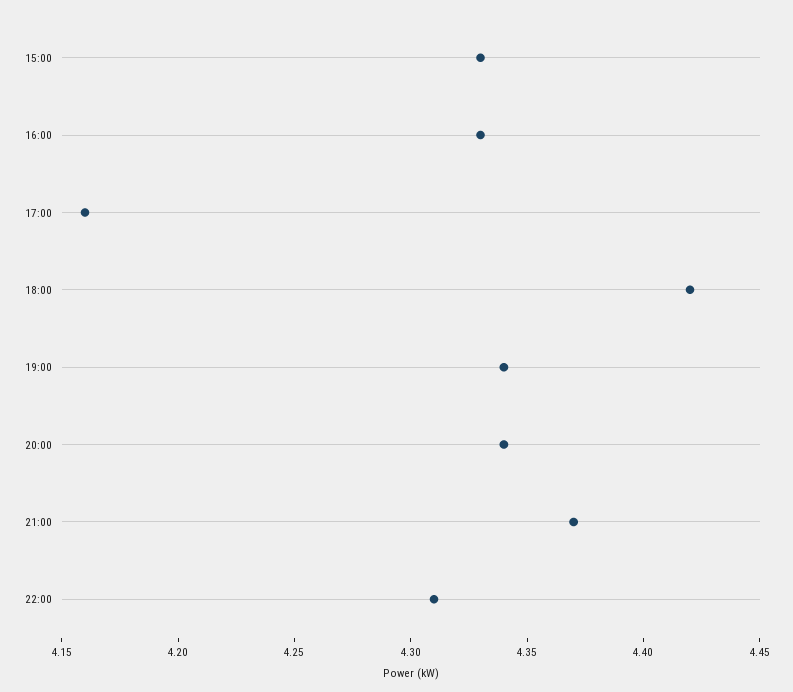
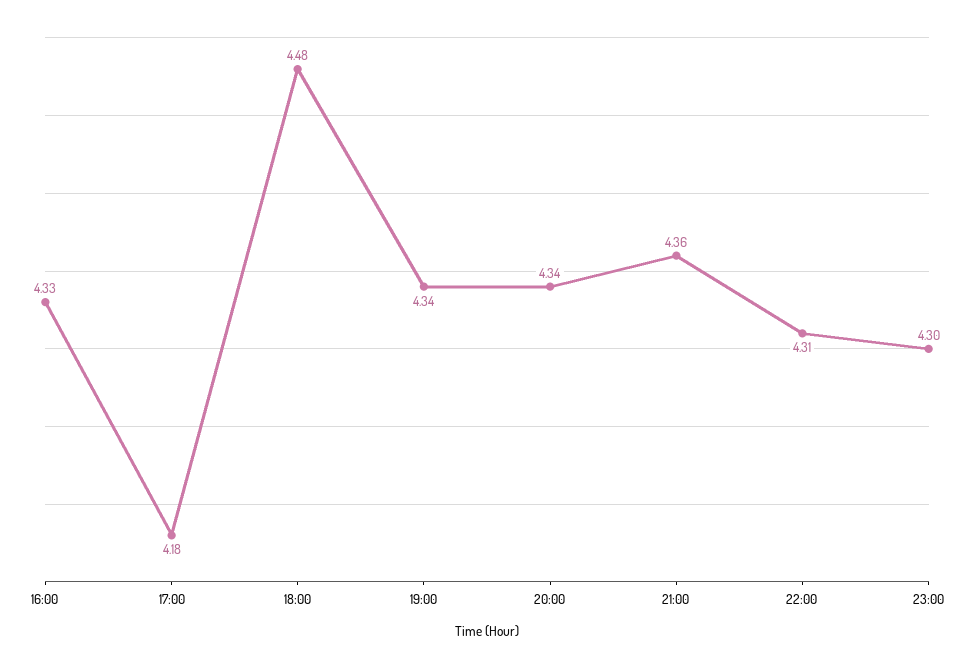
15:00: 4.33 -> none
17:00: 4.16 -> 4.18
18:00: 4.42 -> 4.48
21:00: 4.37 -> 4.36
23:00: none -> 4.3

